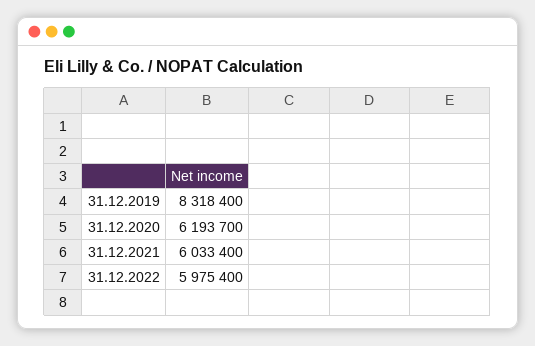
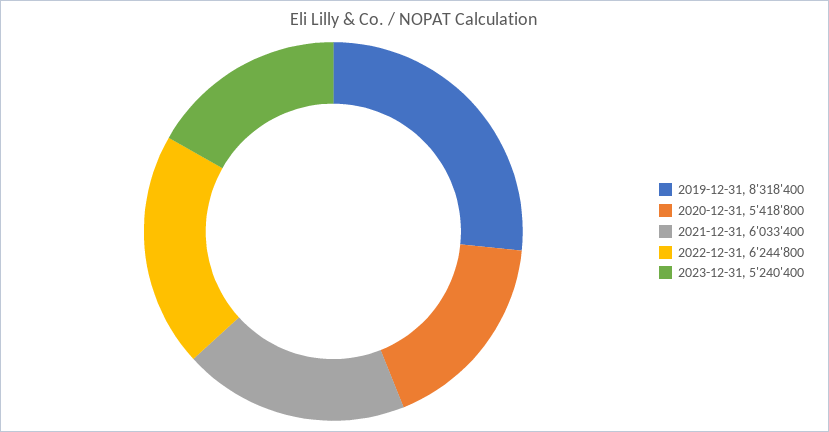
31.12.2020: 6193700 -> 5418800
31.12.2022: 5975400 -> 6244800
2023-12-31: none -> 5240400

